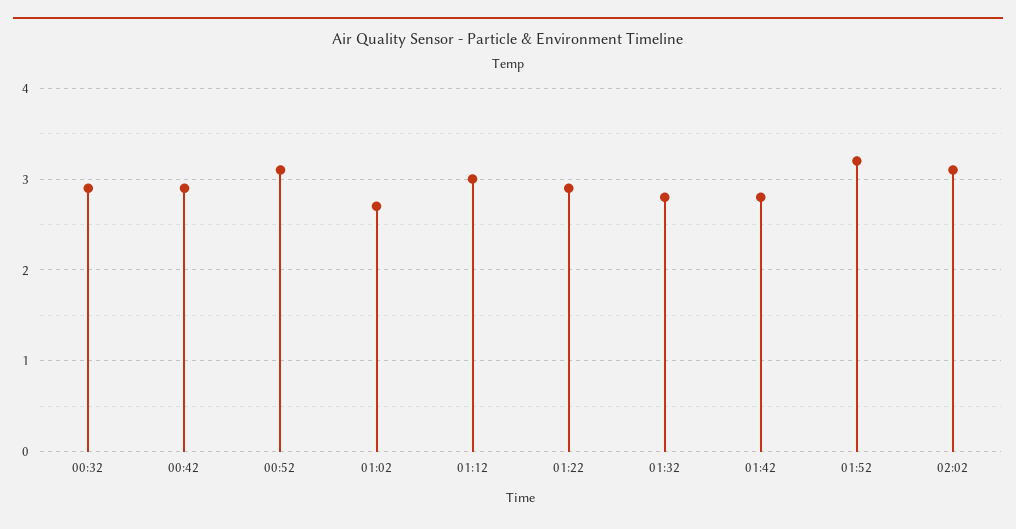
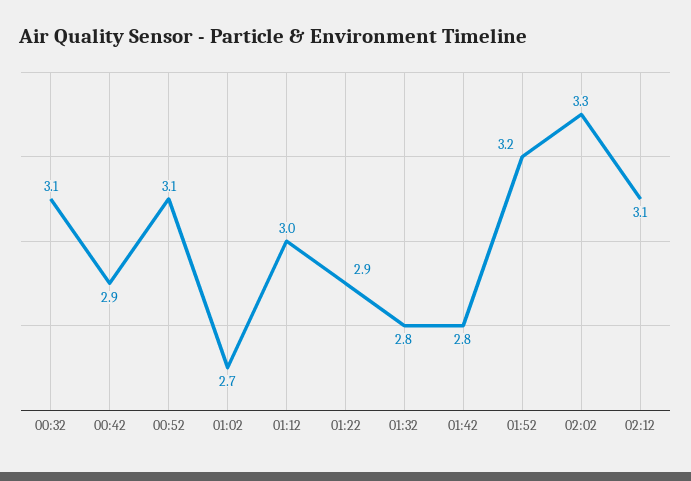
00:32: 2.9 -> 3.1
02:02: 3.1 -> 3.3
02:12: none -> 3.1

